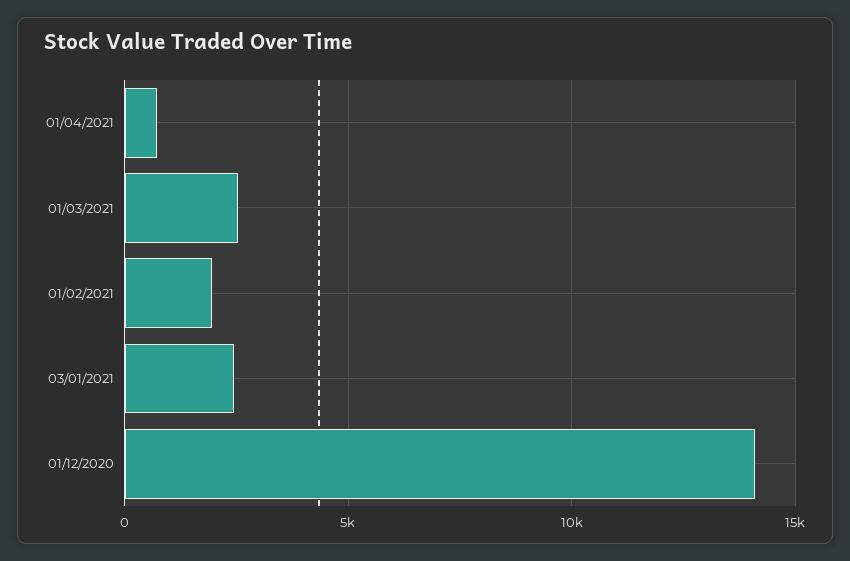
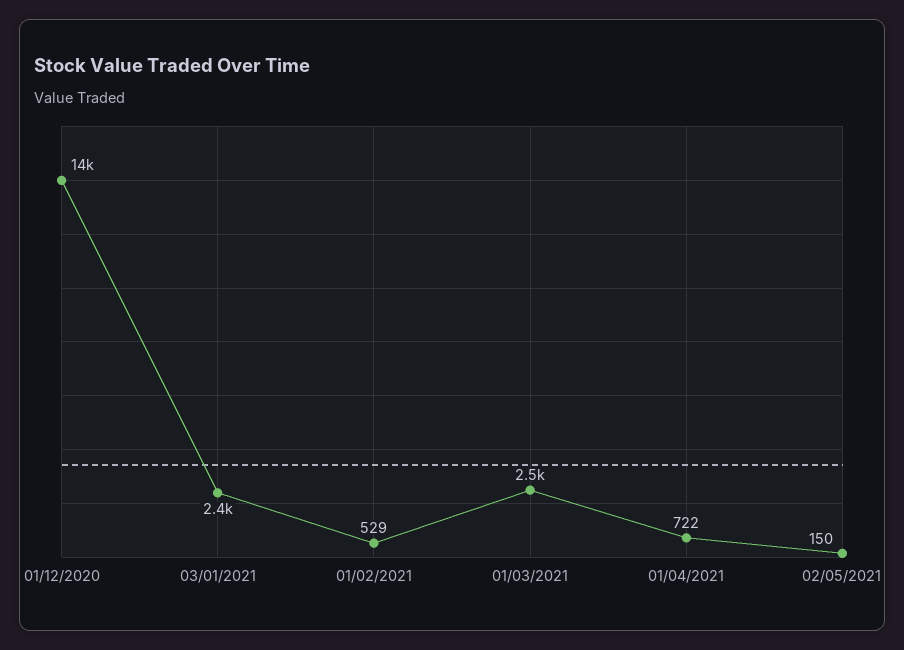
01/02/2021: 2000 -> 529
02/05/2021: none -> 150

